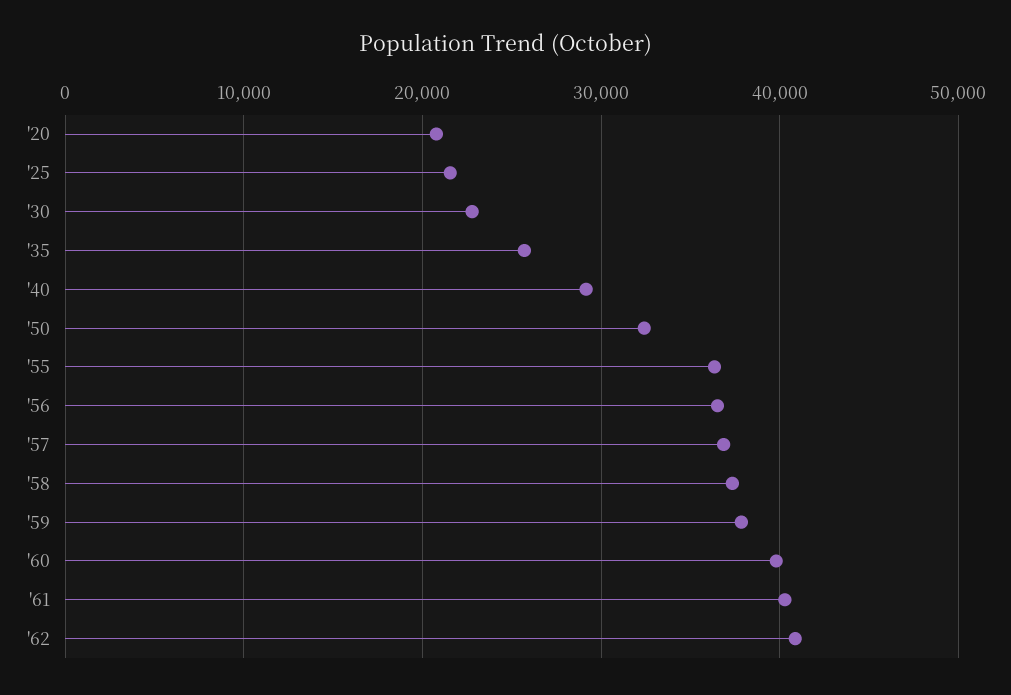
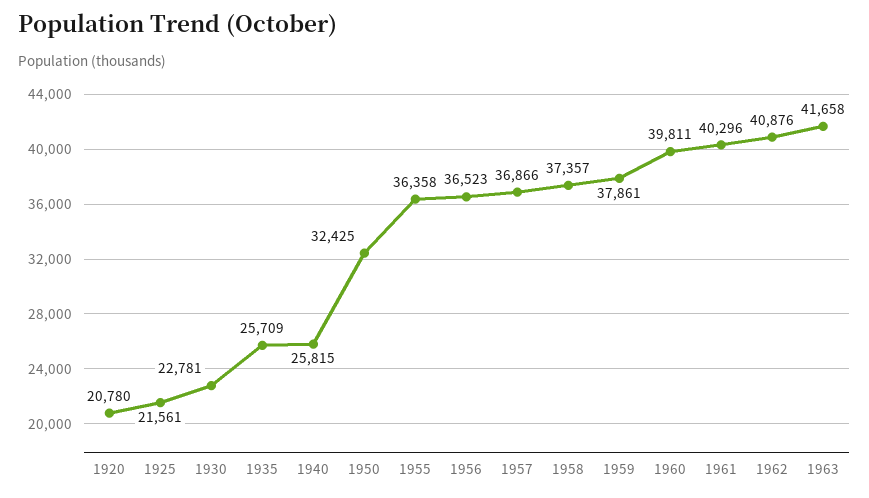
'40: 29000 -> 25815
1963: none -> 41658

